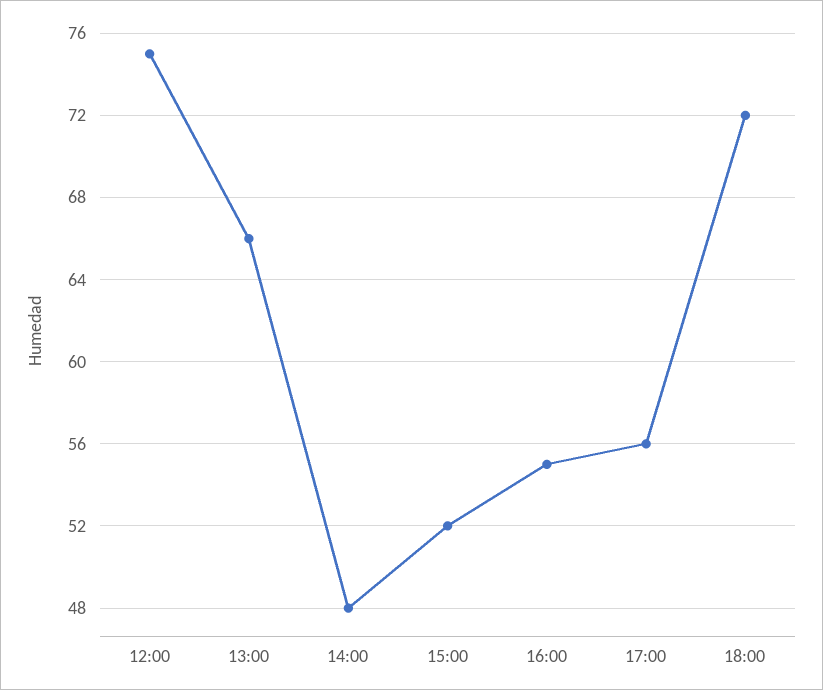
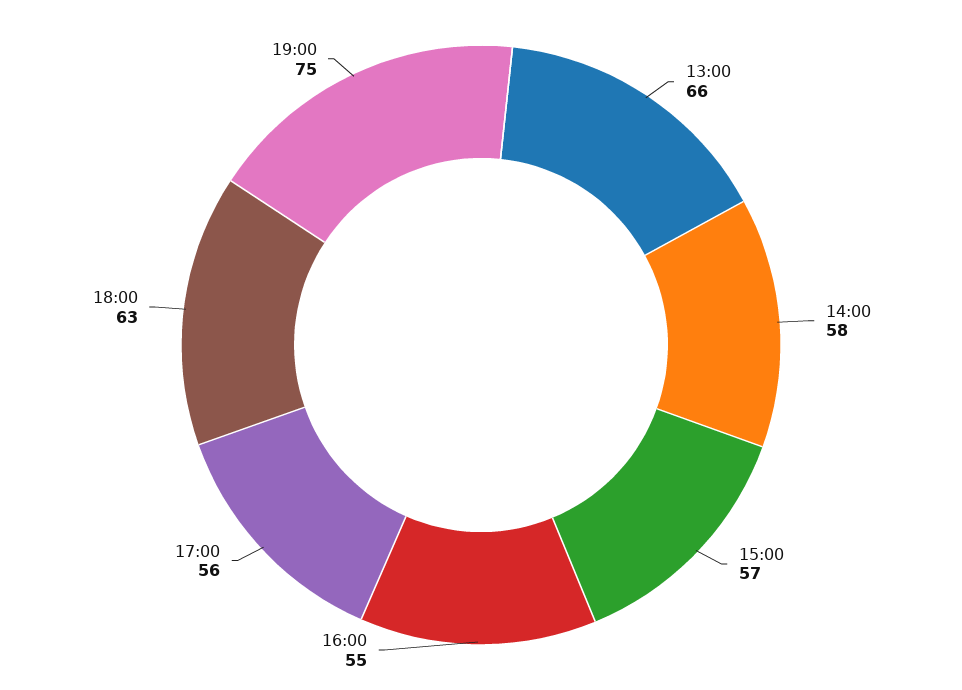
12:00: 75 -> none
14:00: 48 -> 58
15:00: 52 -> 57
18:00: 72 -> 63
19:00: none -> 75

